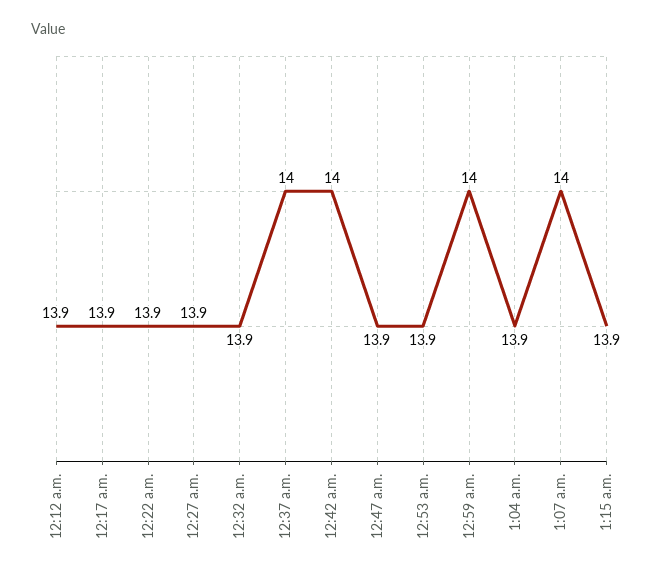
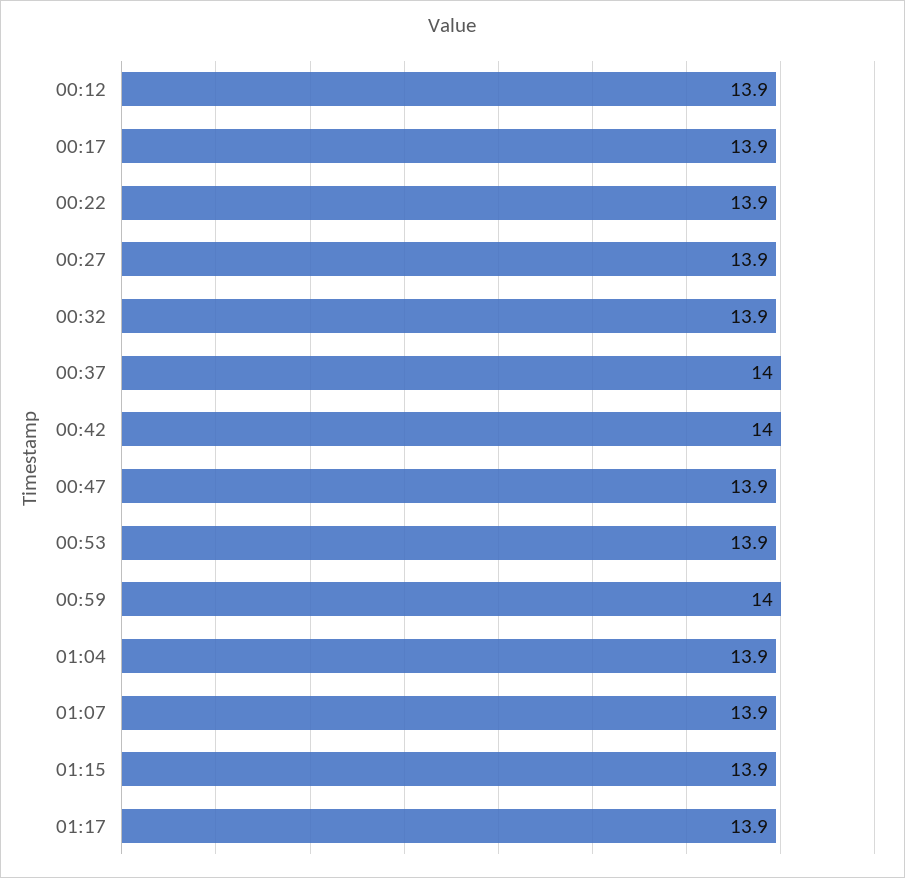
1:07 a.m.: 14 -> 13.9
01:17: none -> 13.9

